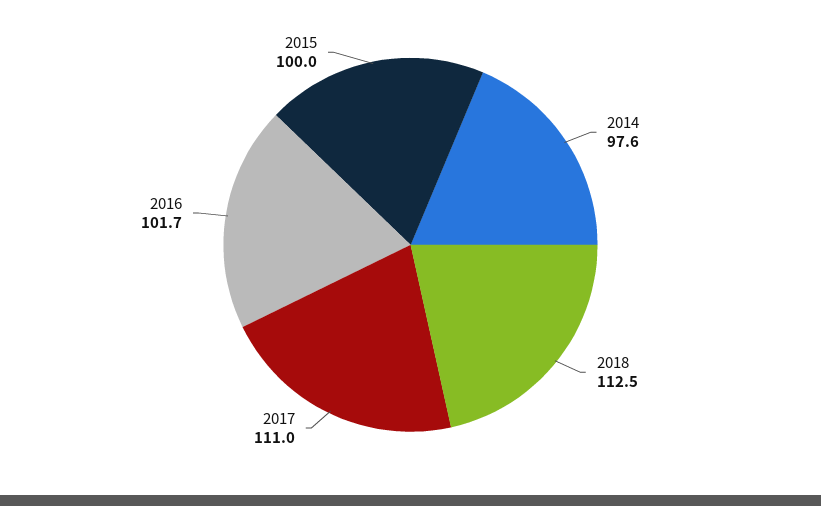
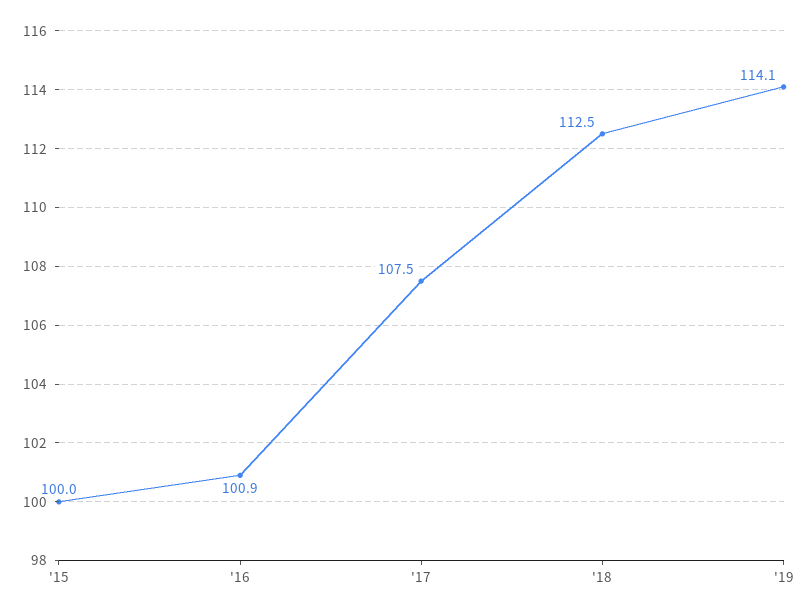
2014: 97.6 -> none
2017: 111 -> 107.5
2016: 101.7 -> 100.9
'19: none -> 114.1

